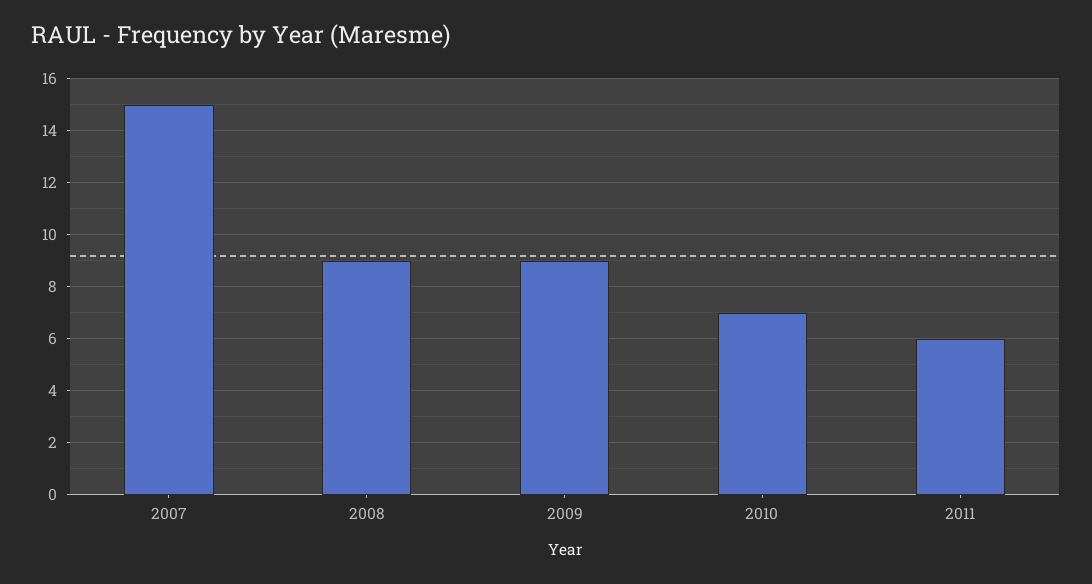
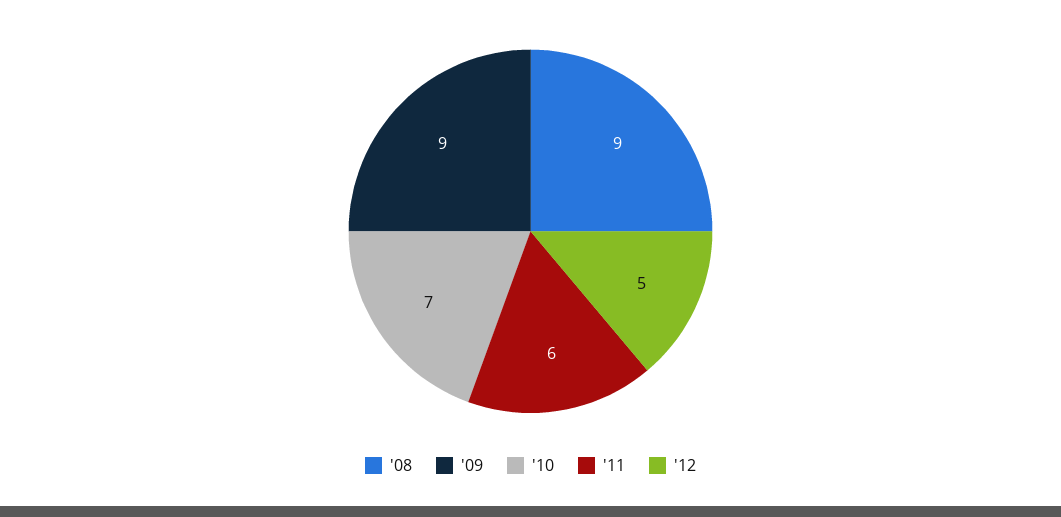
2007: 15 -> none
'12: none -> 5

